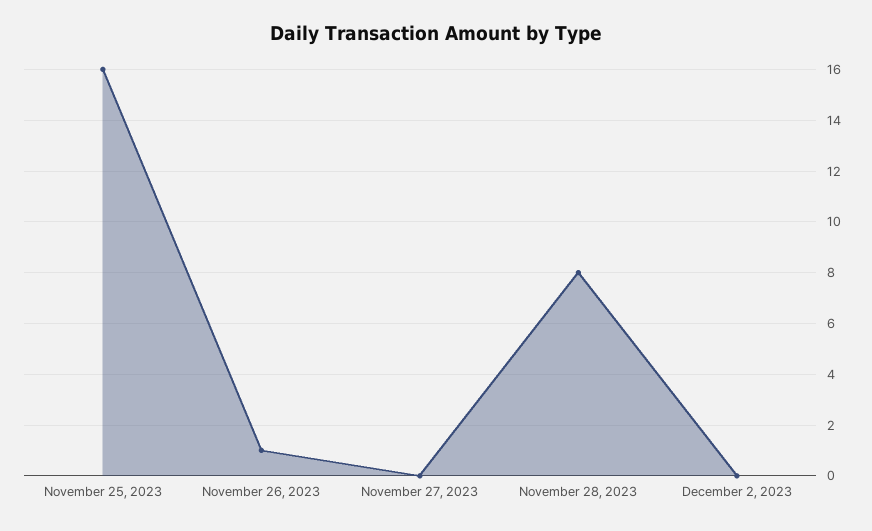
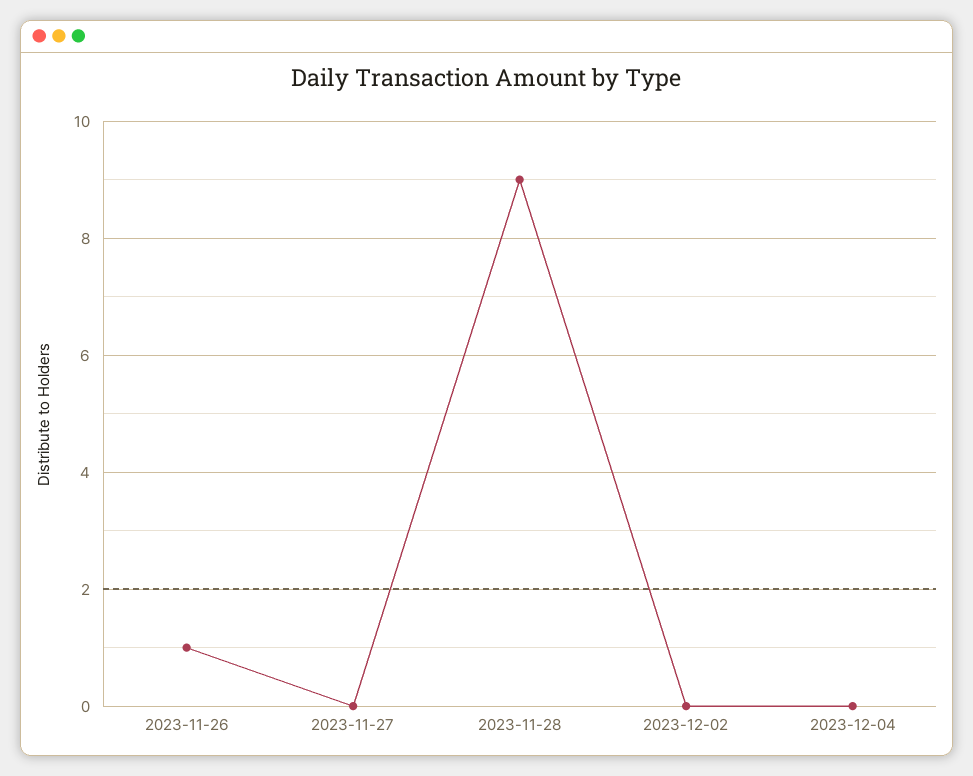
November 25, 2023: 16 -> none
November 28, 2023: 8 -> 9
2023-12-04: none -> 0

